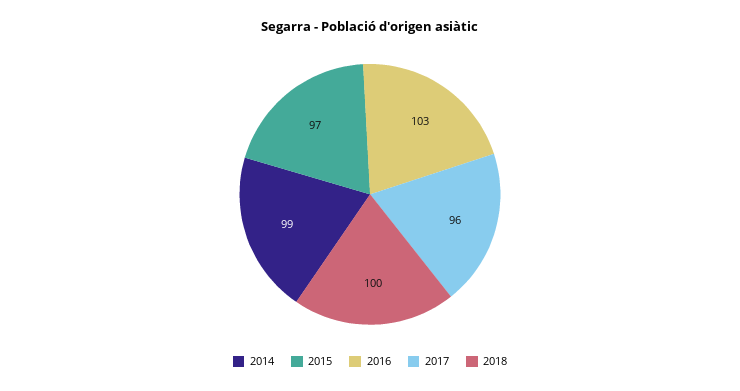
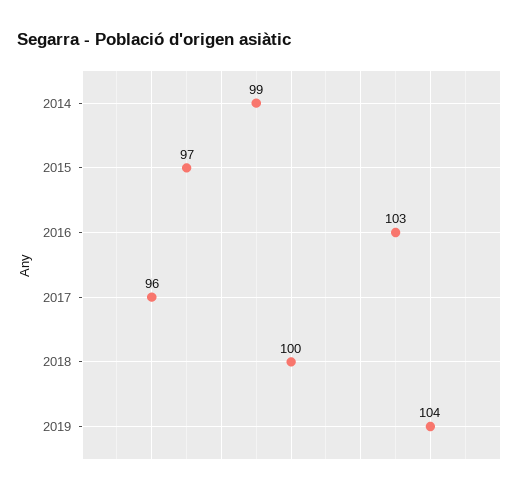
2019: none -> 104

